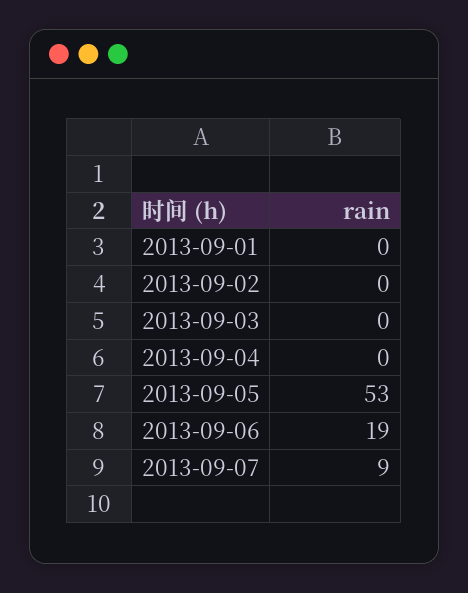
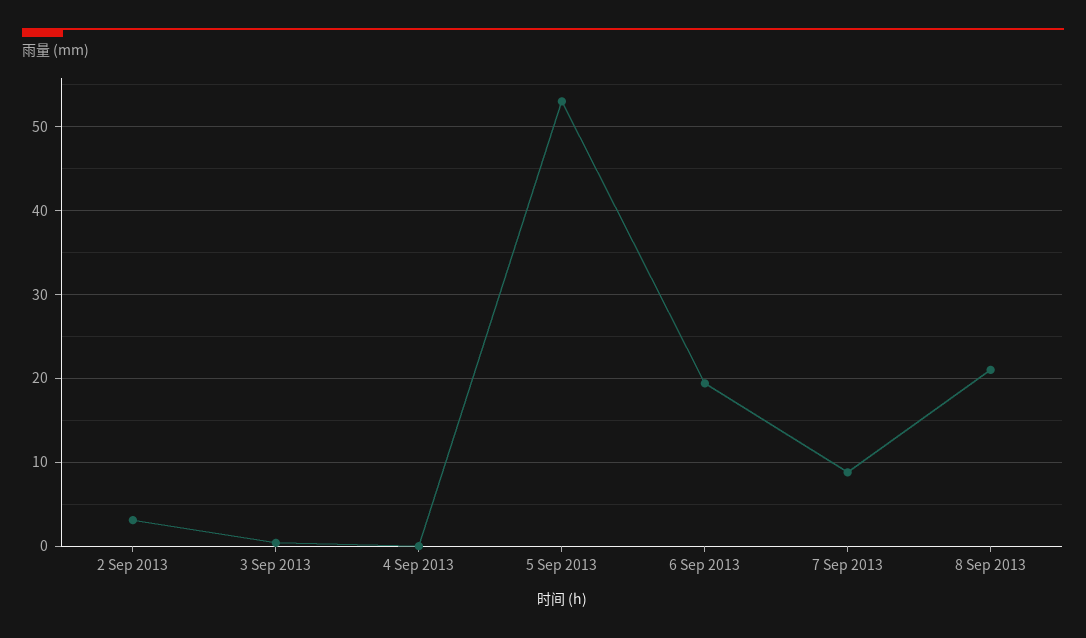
2013-09-01: 0 -> none
2013-09-02: 0 -> 3
8 Sep 2013: none -> 21

